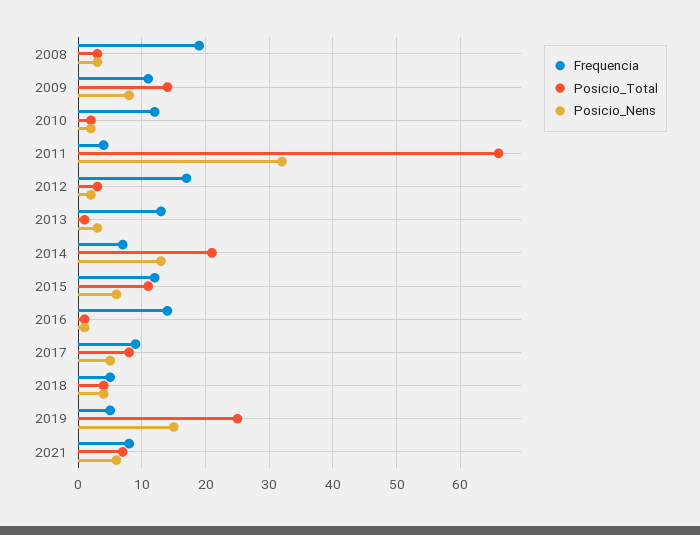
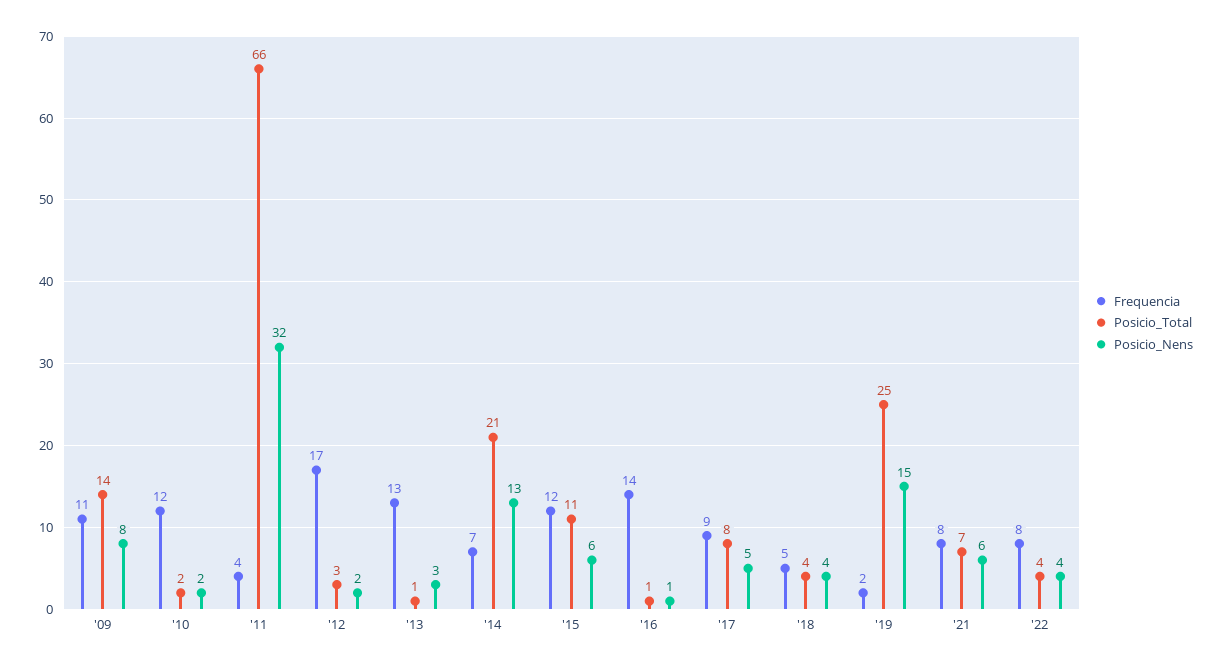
Frequencia, 2008: 19 -> none
Posicio_Total, 2008: 3 -> none
Posicio_Nens, 2008: 3 -> none
Frequencia, 2019: 5 -> 2
Frequencia, '22: none -> 8
Posicio_Total, '22: none -> 4
Posicio_Nens, '22: none -> 4

